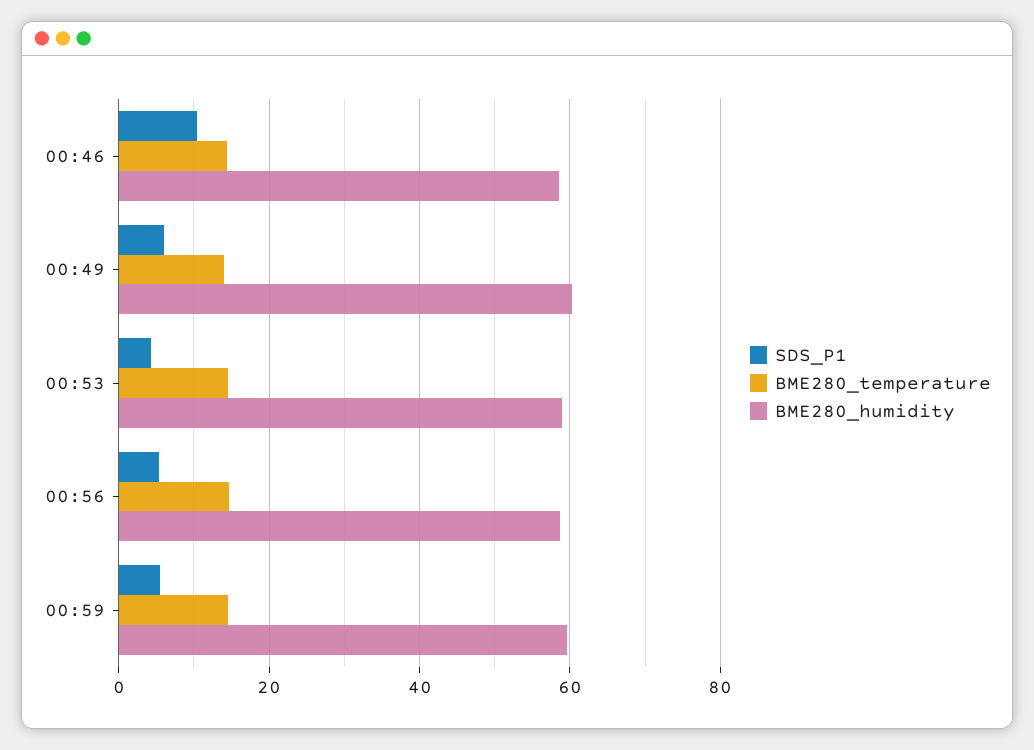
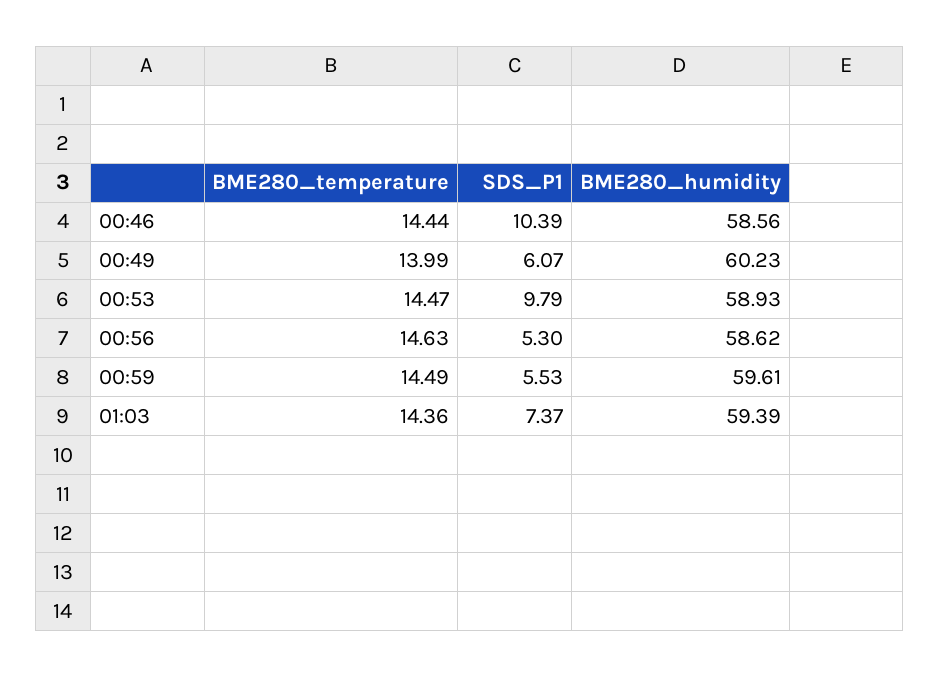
SDS_P1, 00:53: 4 -> 9.79
BME280_temperature, 01:03: none -> 14.36
SDS_P1, 01:03: none -> 7.37
BME280_humidity, 01:03: none -> 59.39

